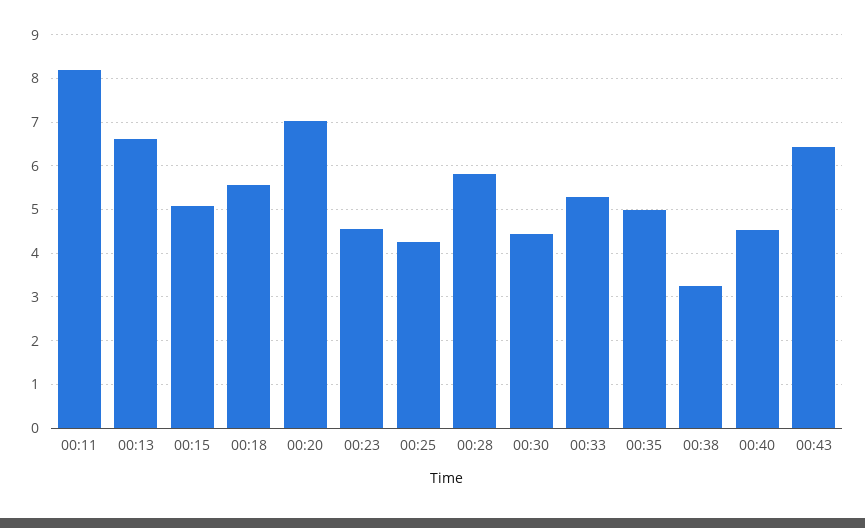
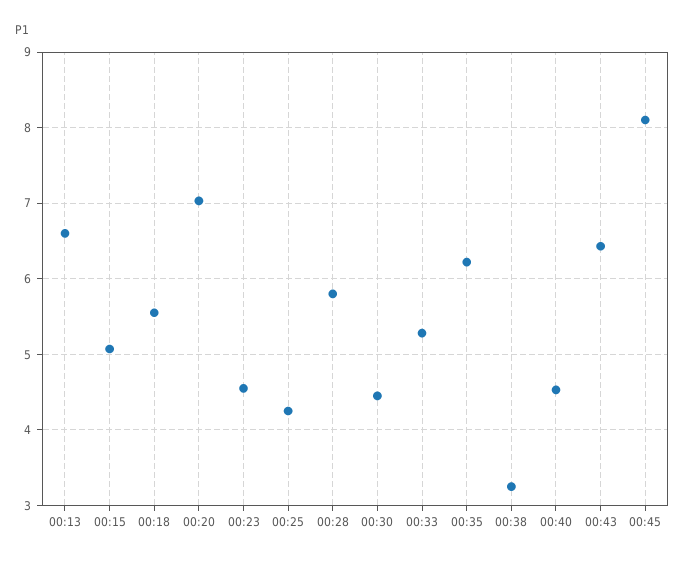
00:11: 8.2 -> none
00:35: 5 -> 6.2
00:45: none -> 8.1

